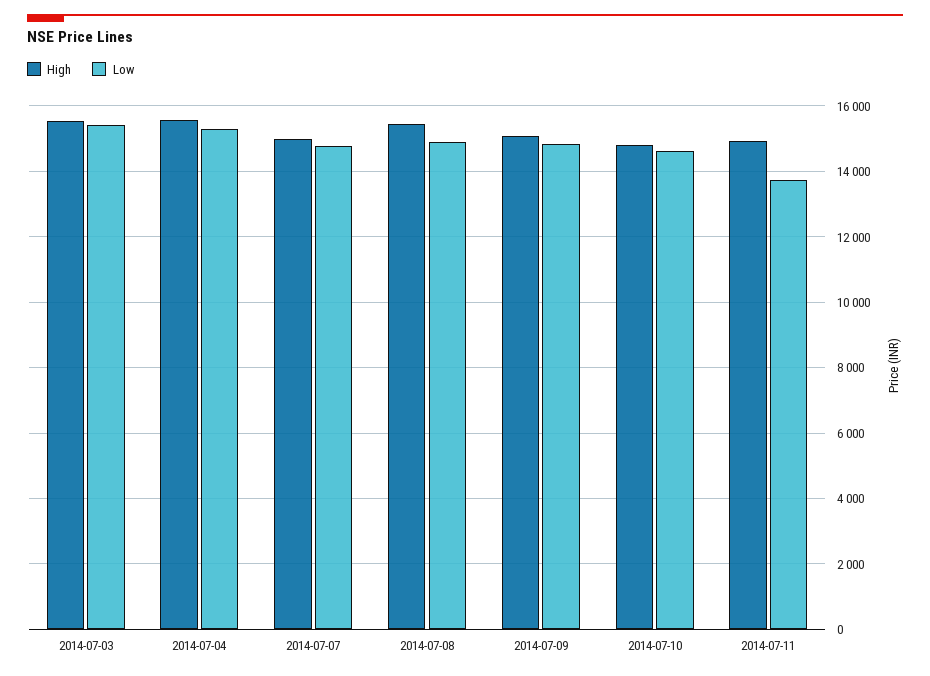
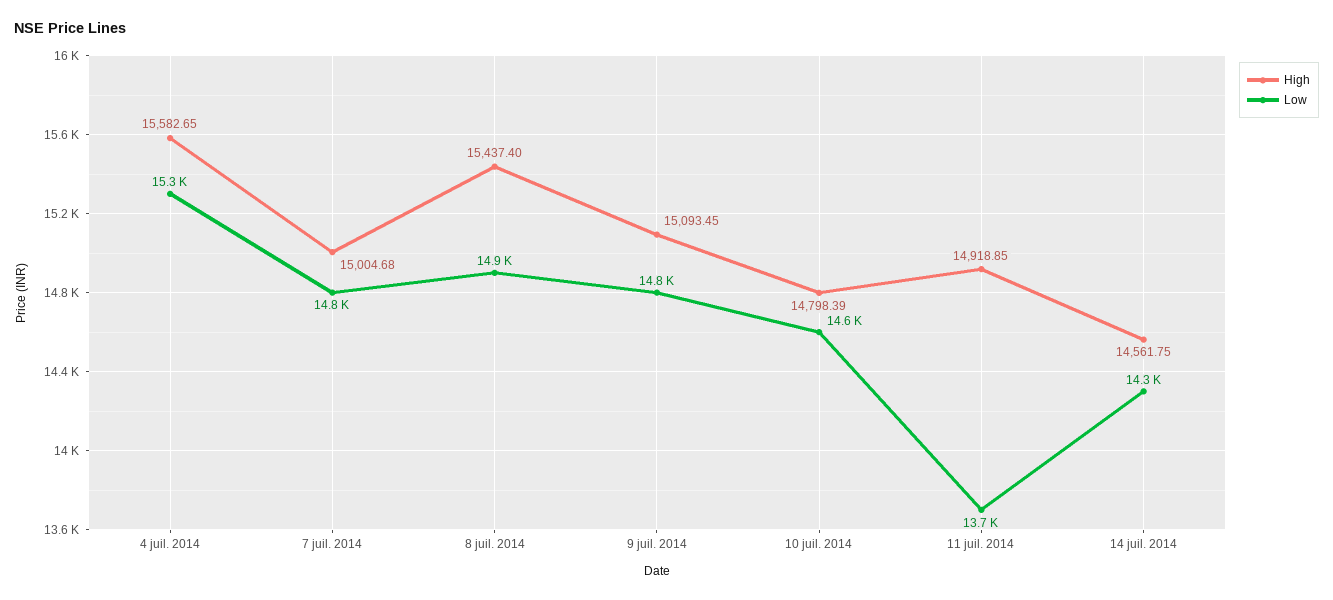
High, 2014-07-03: 15600 -> none
Low, 2014-07-03: 15400 -> none
High, 14 juil. 2014: none -> 14561.75
Low, 14 juil. 2014: none -> 14300

